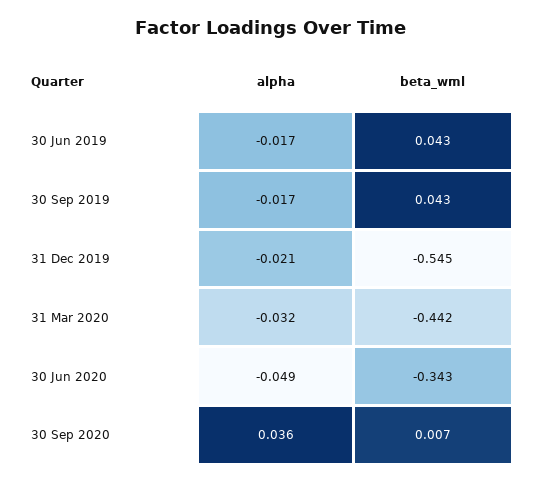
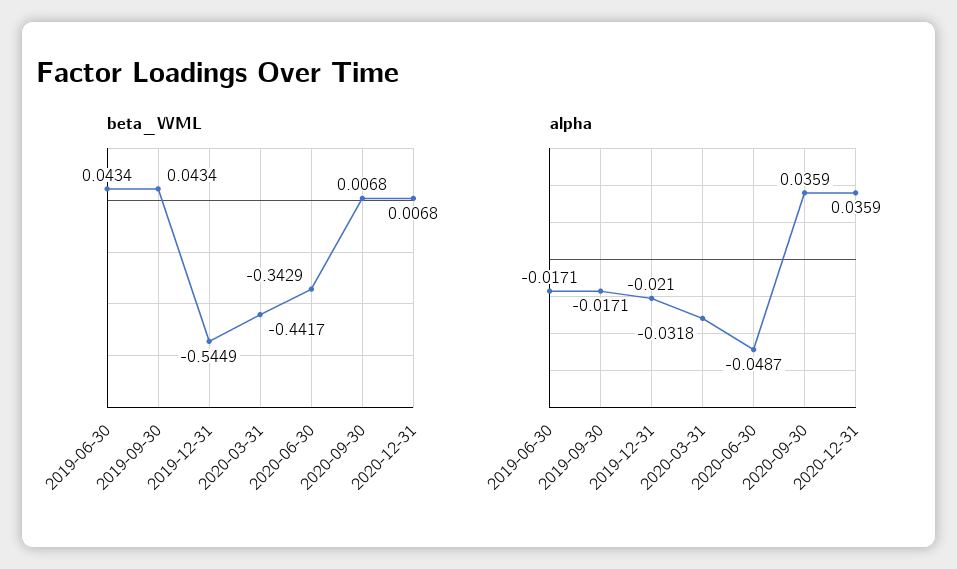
beta_wml, 2020-12-31: none -> 0.0068
alpha, 2020-12-31: none -> 0.0359

